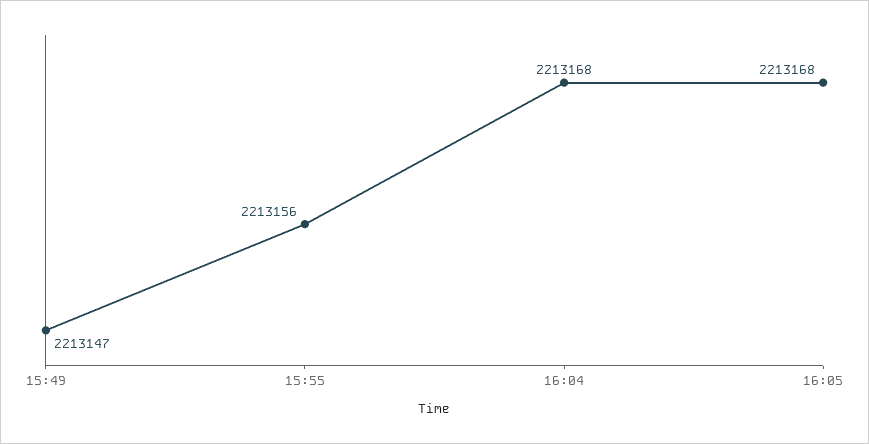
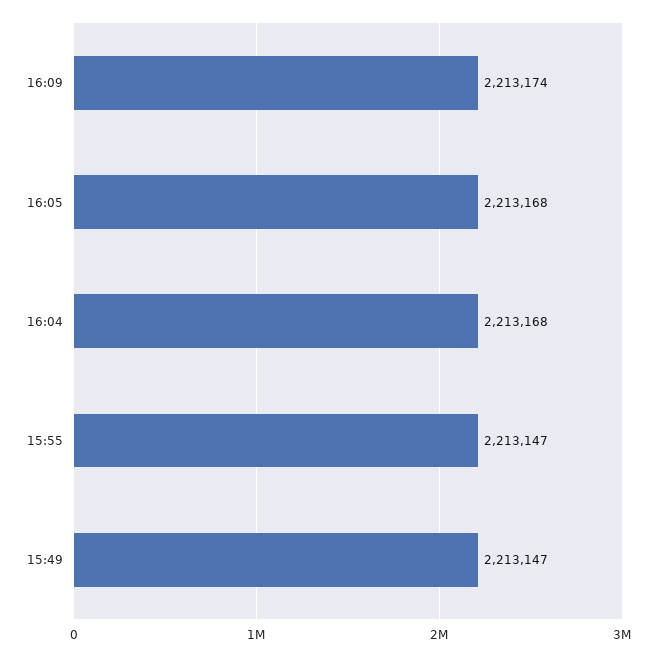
15:55: 2213156 -> 2213147
16:09: none -> 2213174

